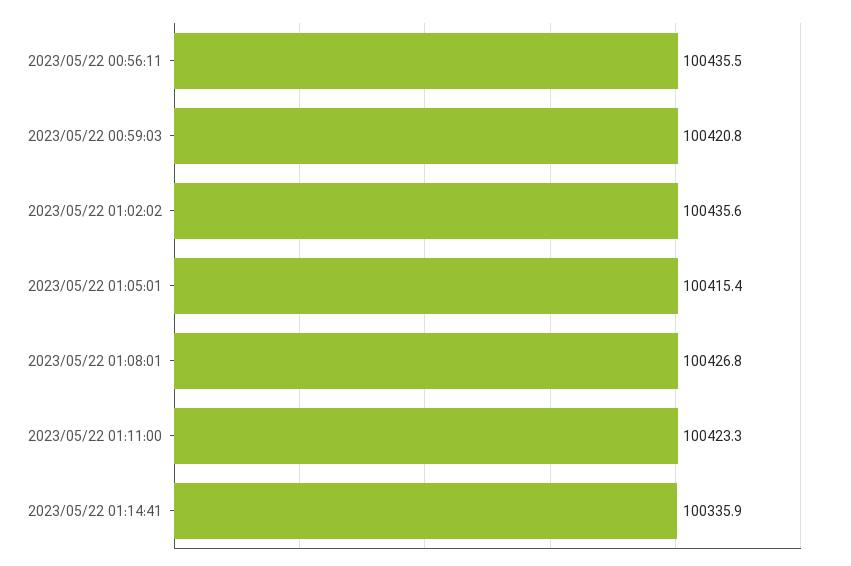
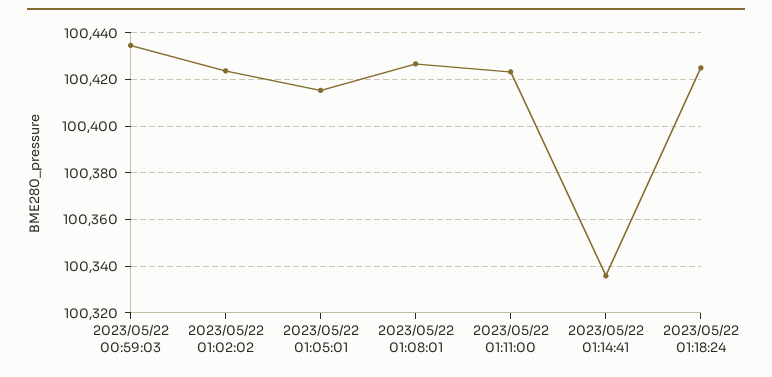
2023/05/22 00:56:11: 100435.5 -> none
2023/05/22 00:59:03: 100420.8 -> 100435
2023/05/22 01:02:02: 100435.6 -> 100425
2023/05/22 01:18:24: none -> 100425

